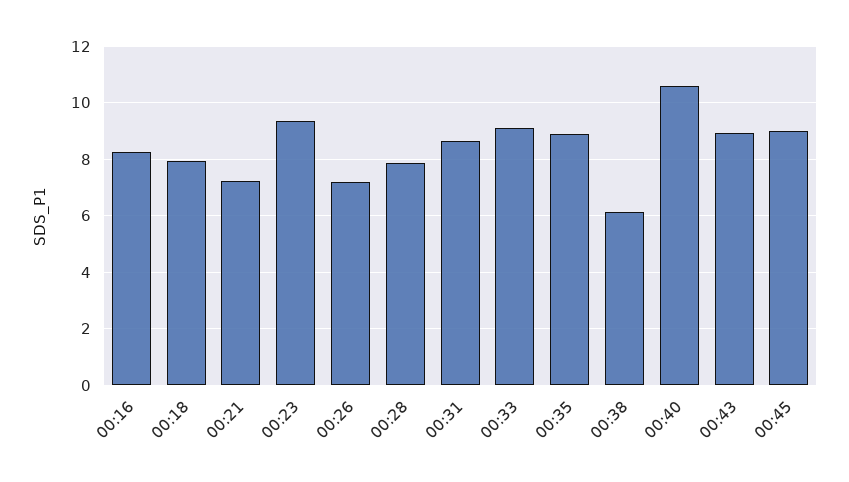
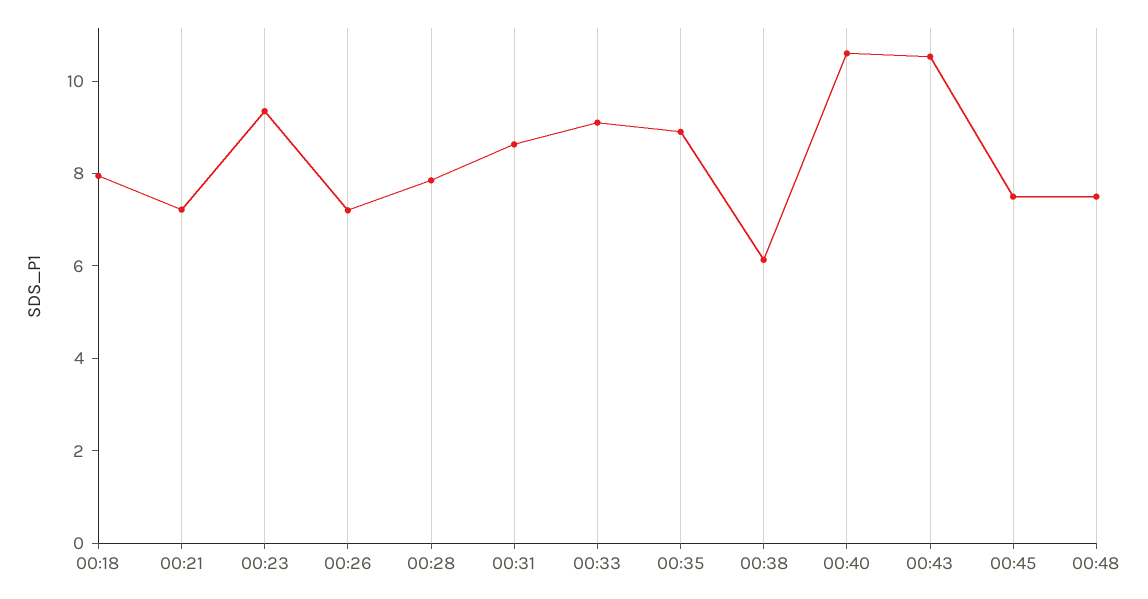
00:16: 8.25 -> none
00:43: 9 -> 10.5
00:45: 9 -> 7.5
00:48: none -> 7.5

